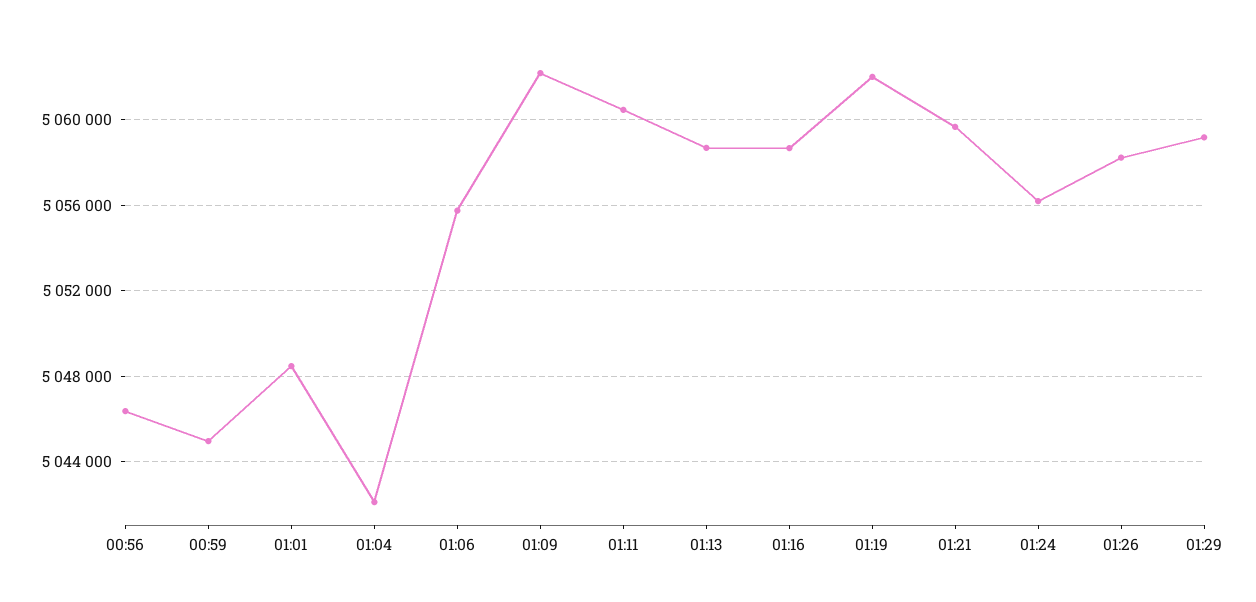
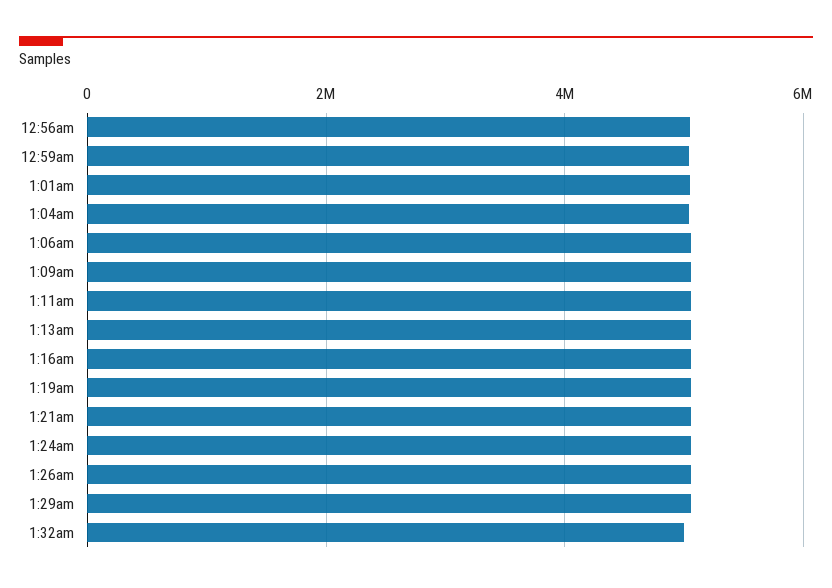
1:32am: none -> 5000000

